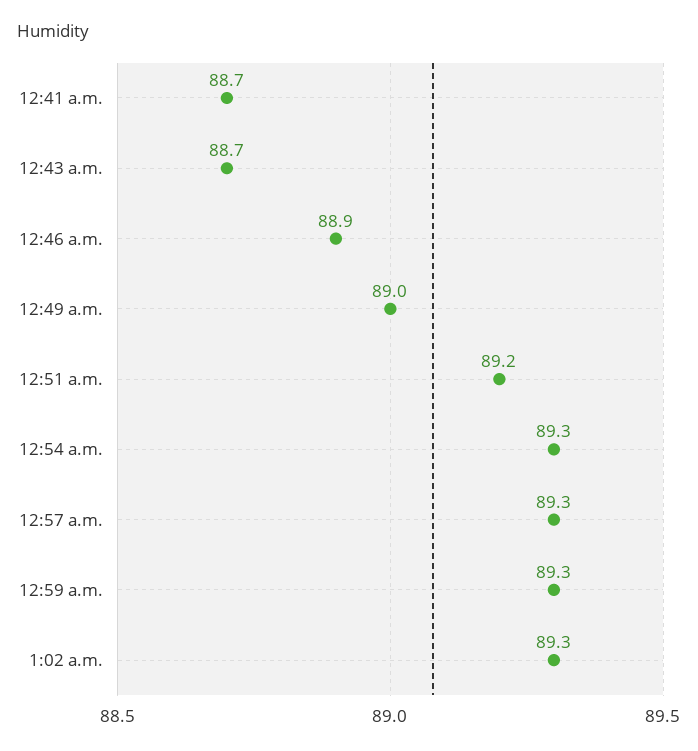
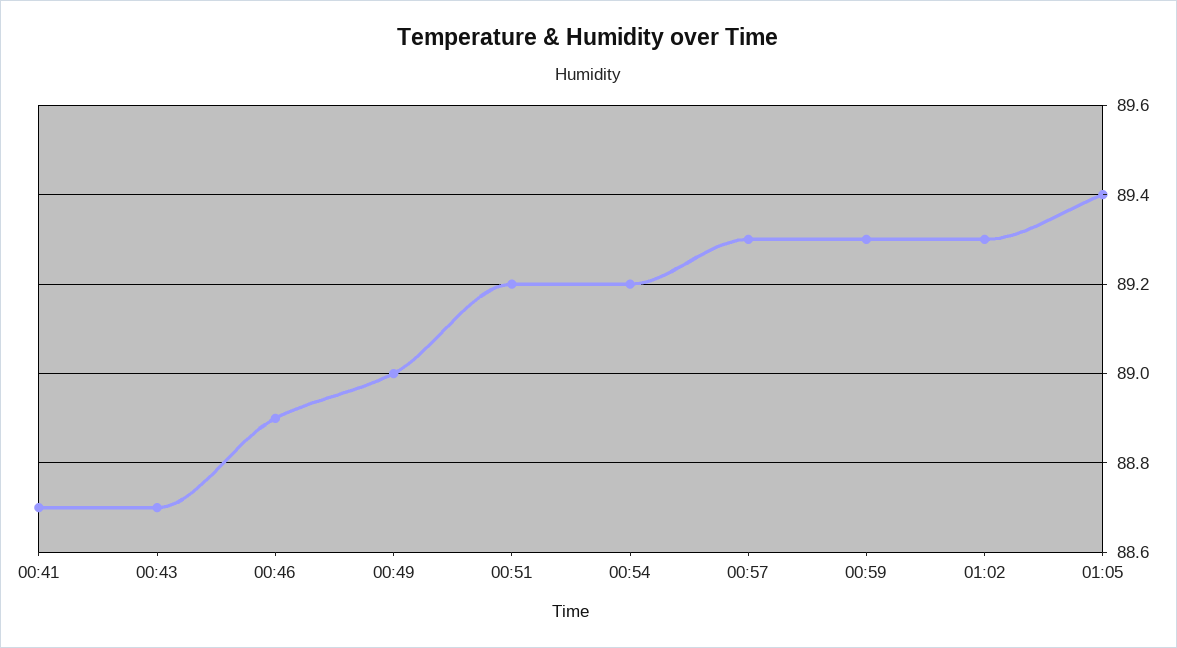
12:54 a.m.: 89.3 -> 89.2
01:05: none -> 89.4

